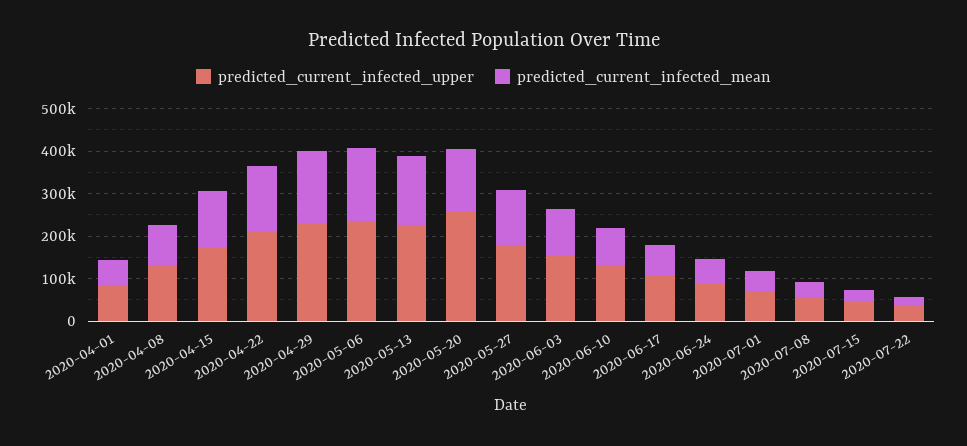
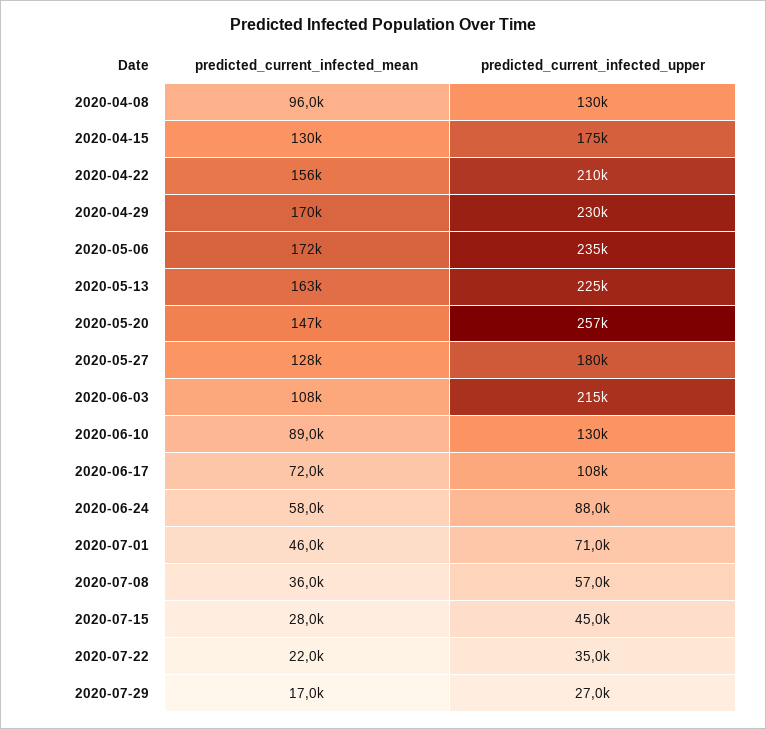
predicted_current_infected_upper, 2020-04-01: 80000 -> none
predicted_current_infected_mean, 2020-04-01: 60000 -> none
predicted_current_infected_upper, 2020-06-03: 160000 -> 215000
predicted_current_infected_mean, 2020-07-29: none -> 17000
predicted_current_infected_upper, 2020-07-29: none -> 27000

